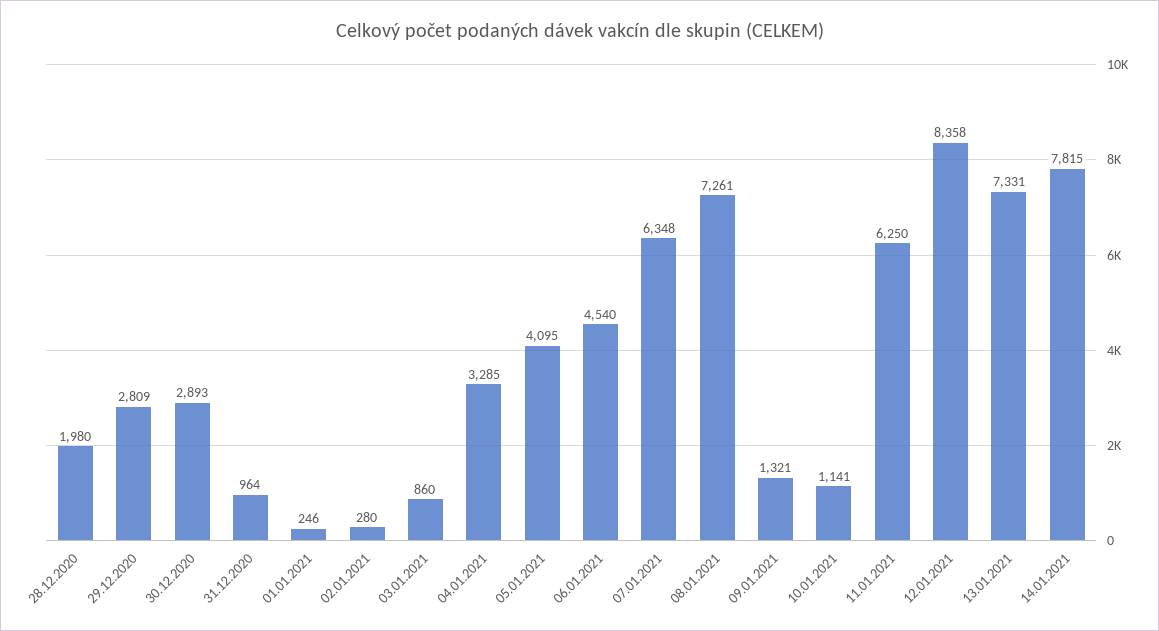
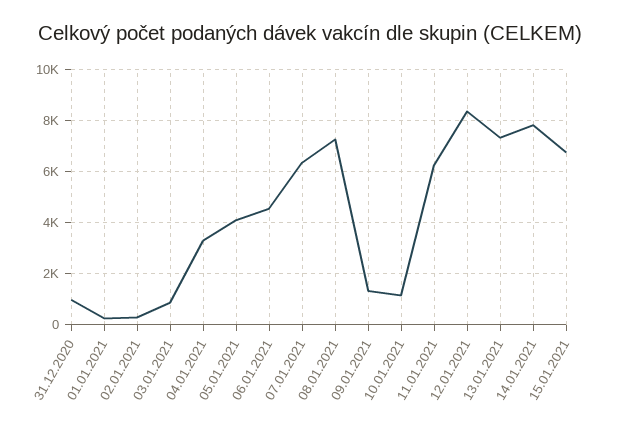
28.12.2020: 1980 -> none
29.12.2020: 2809 -> none
30.12.2020: 2893 -> none
15.01.2021: none -> 6750

